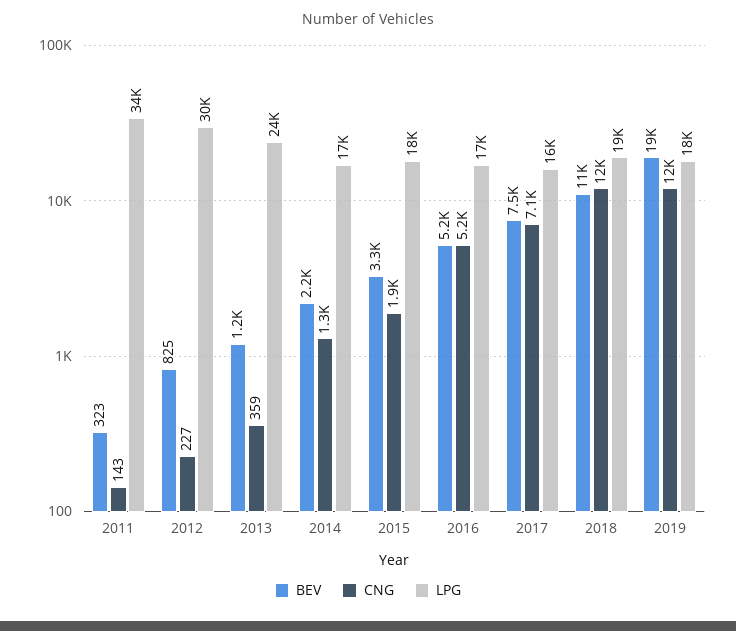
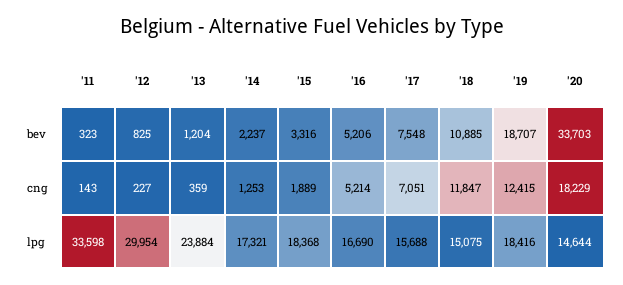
LPG, 2018: 19000 -> 15075
BEV, '20: none -> 33703
CNG, '20: none -> 18229
LPG, '20: none -> 14644

